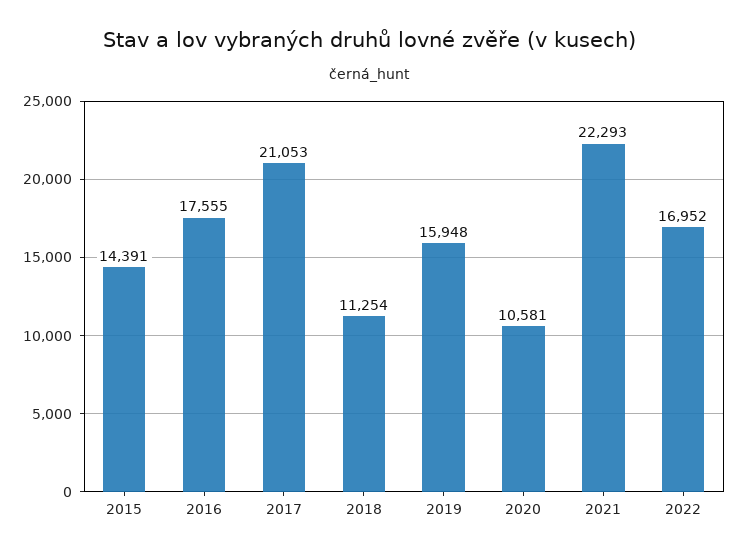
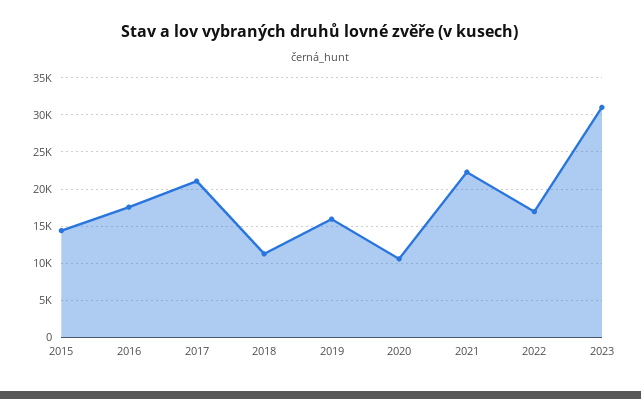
2023: none -> 31000

